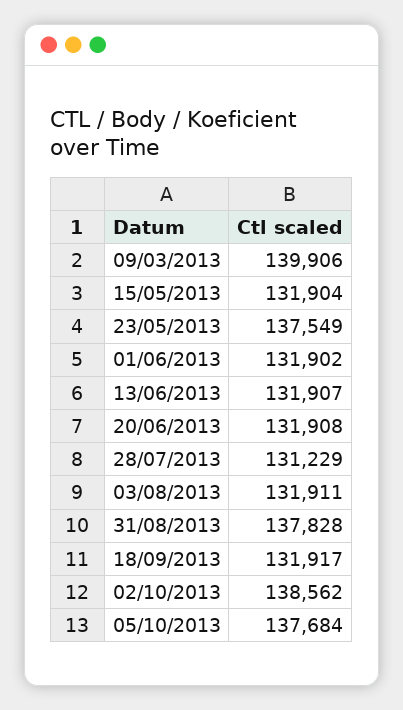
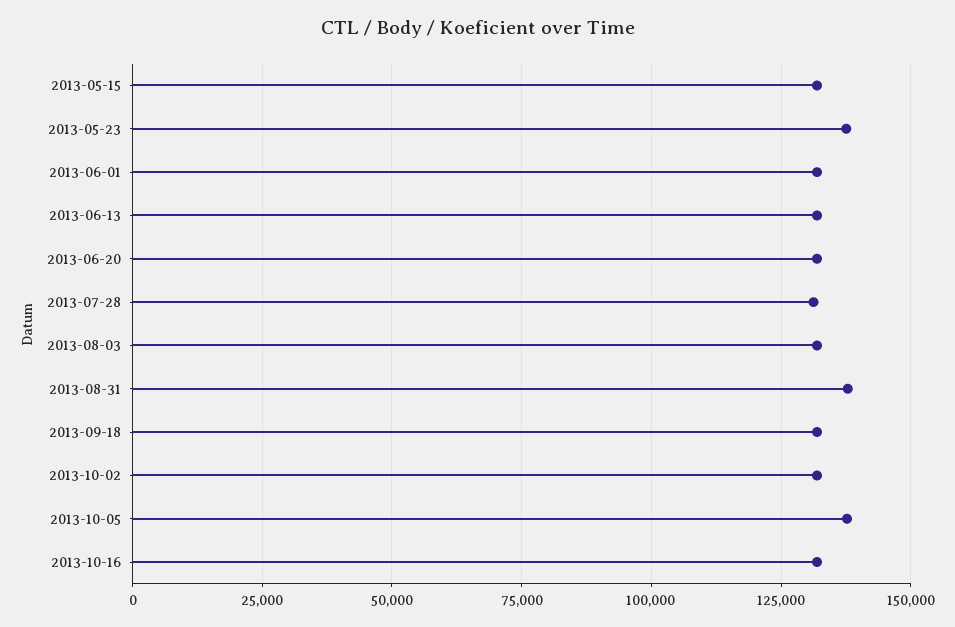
09/03/2013: 139906 -> none
02/10/2013: 138562 -> 132500
2013-10-16: none -> 132500

